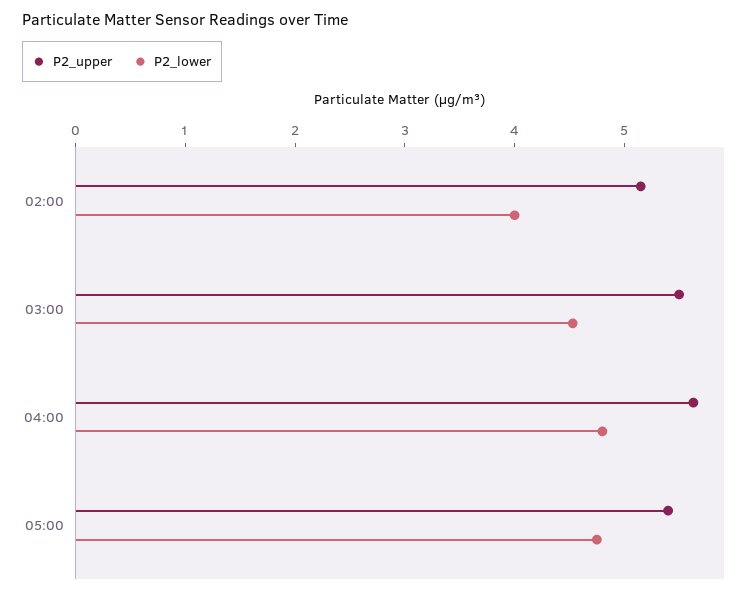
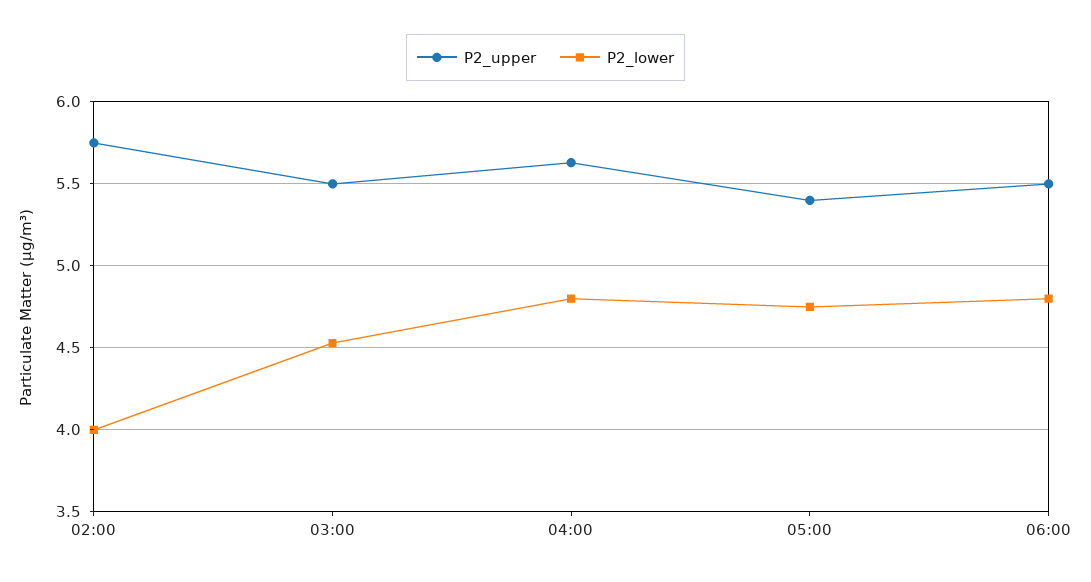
P2_upper, 02:00: 5.2 -> 5.75
P2_upper, 06:00: none -> 5.5
P2_lower, 06:00: none -> 4.8

